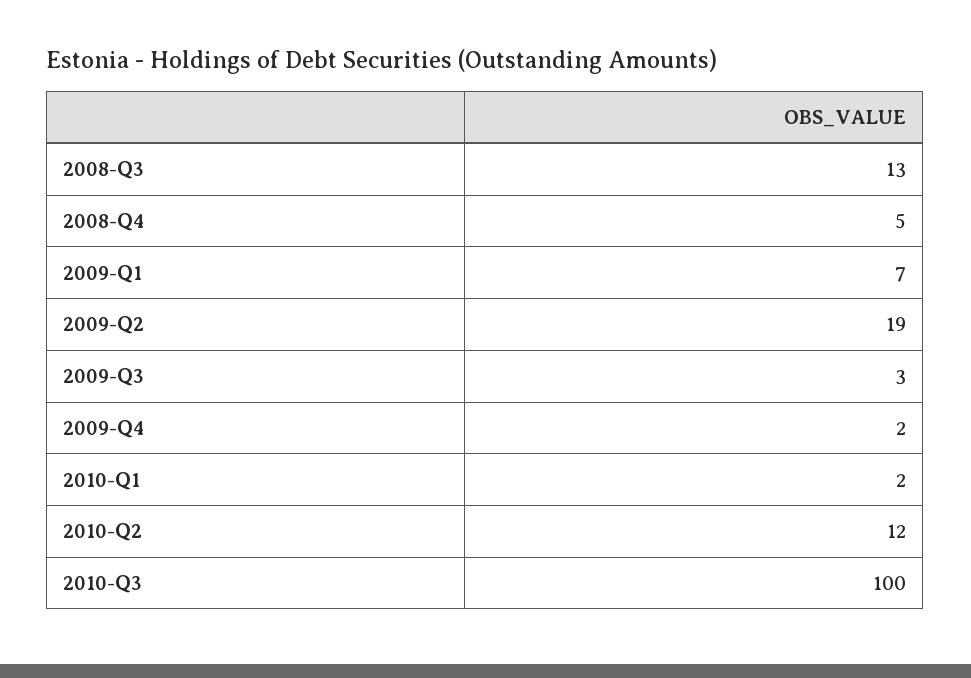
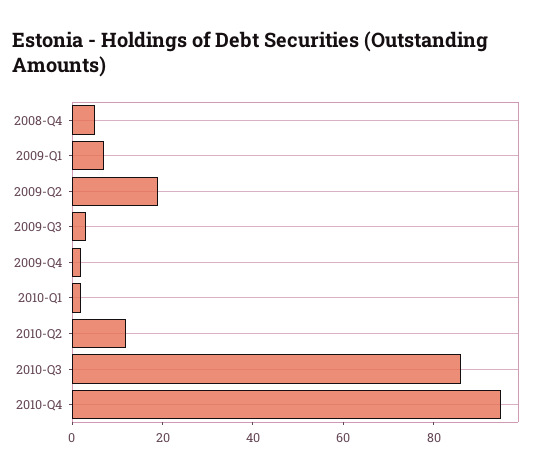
2008-Q3: 13 -> none
2010-Q3: 100 -> 85
2010-Q4: none -> 95

